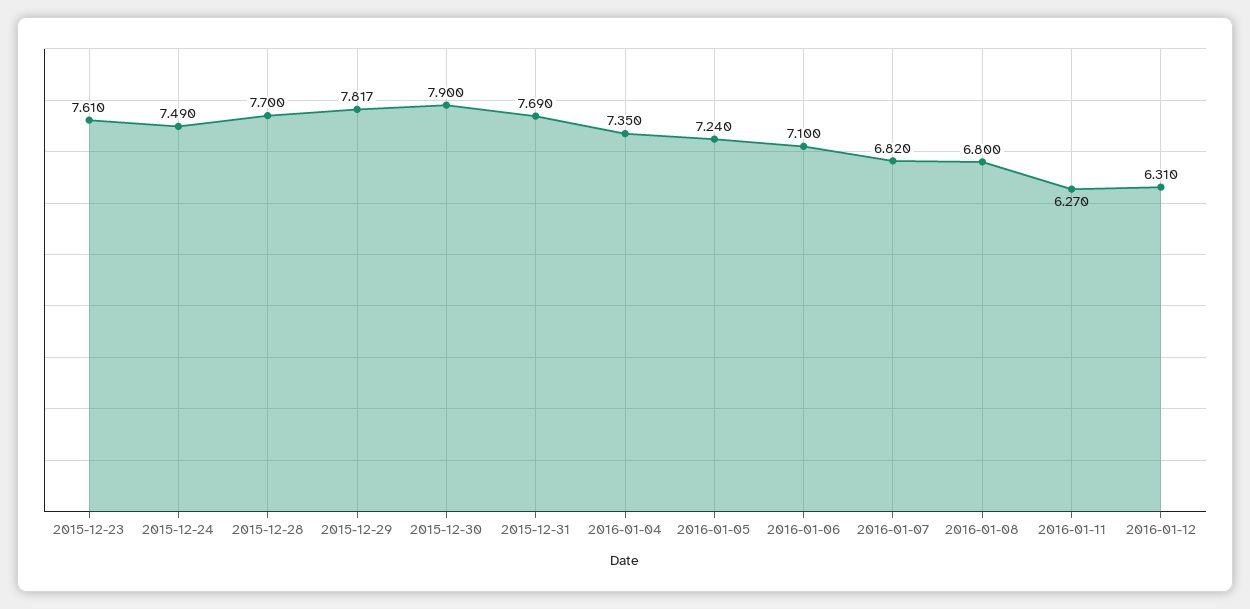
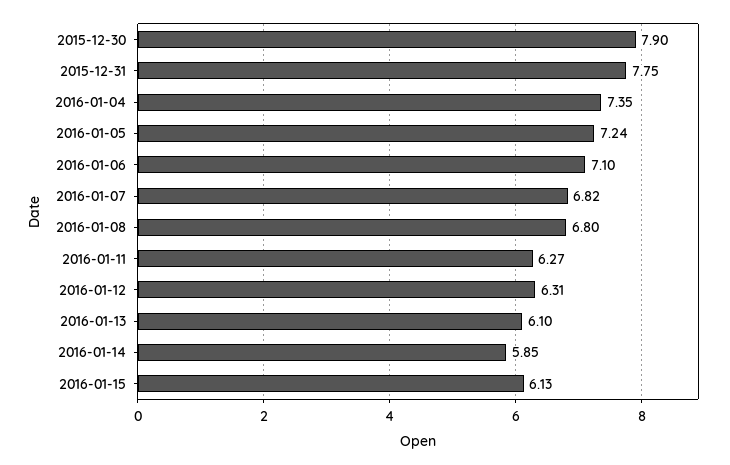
2015-12-23: 7.61 -> none
2015-12-24: 7.49 -> none
2015-12-28: 7.7 -> none
2015-12-29: 7.817 -> none
2015-12-31: 7.69 -> 7.75
2016-01-13: none -> 6.1
2016-01-14: none -> 5.85
2016-01-15: none -> 6.13

